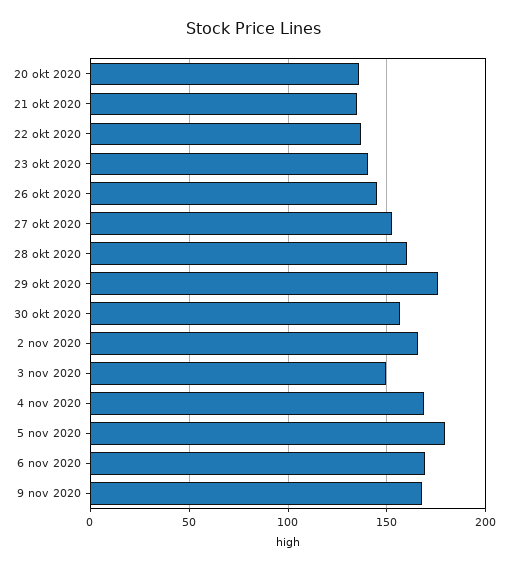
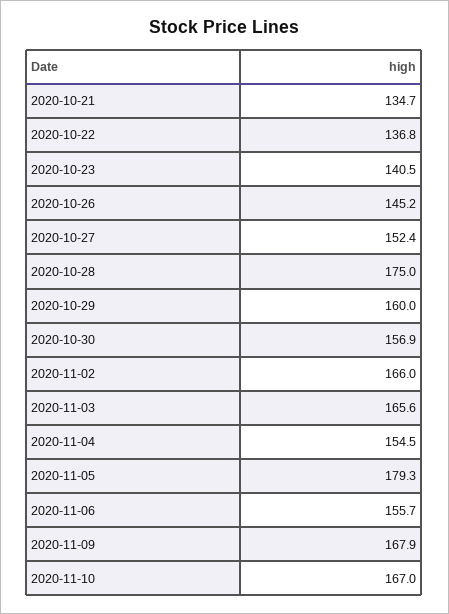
20 okt 2020: 135 -> none
28 okt 2020: 160 -> 175
29 okt 2020: 175 -> 160
3 nov 2020: 150 -> 165.6
4 nov 2020: 170 -> 154.5
6 nov 2020: 170 -> 155.7
2020-11-10: none -> 167

